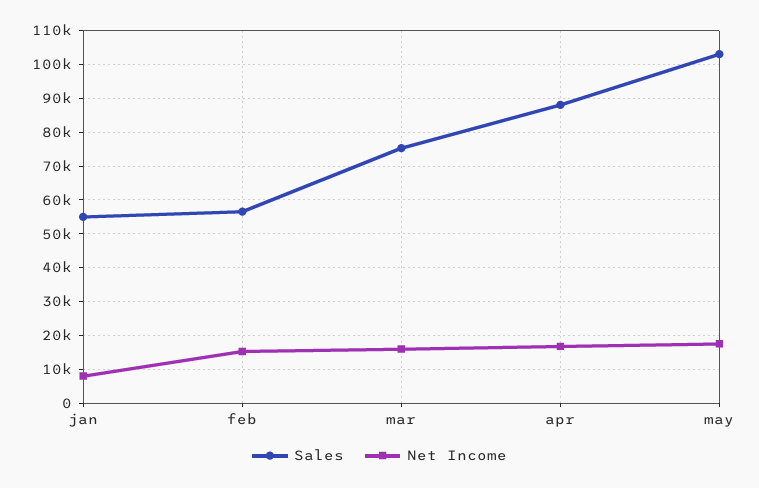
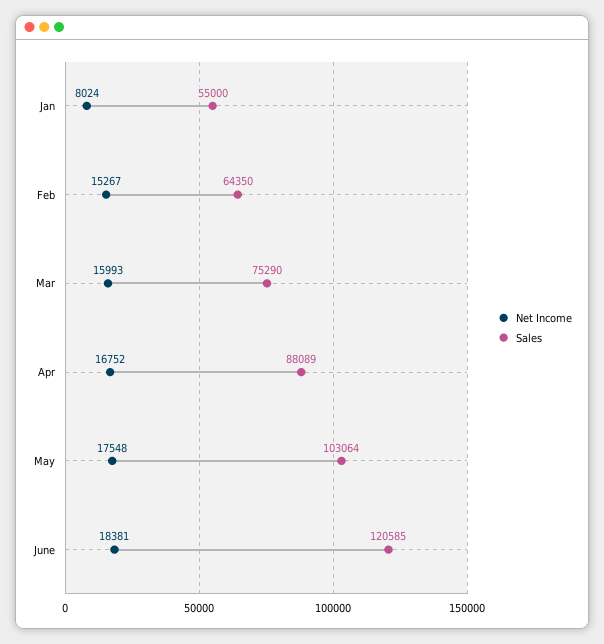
Sales, feb: 56000 -> 64350
Net Income, June: none -> 18381
Sales, June: none -> 120585

